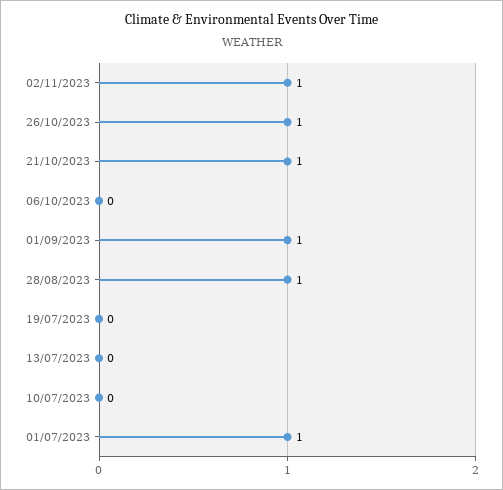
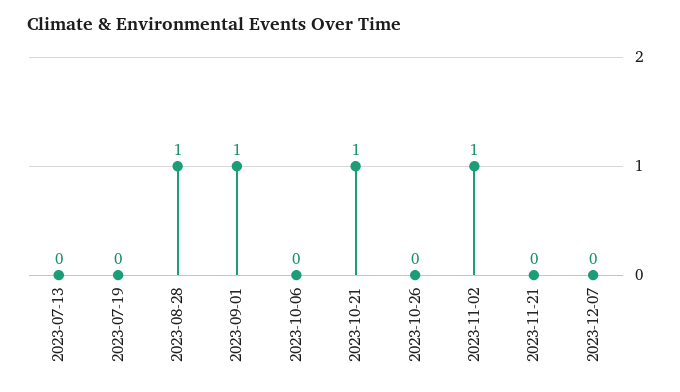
26/10/2023: 1 -> 0
10/07/2023: 0 -> none
01/07/2023: 1 -> none
2023-11-21: none -> 0
2023-12-07: none -> 0

